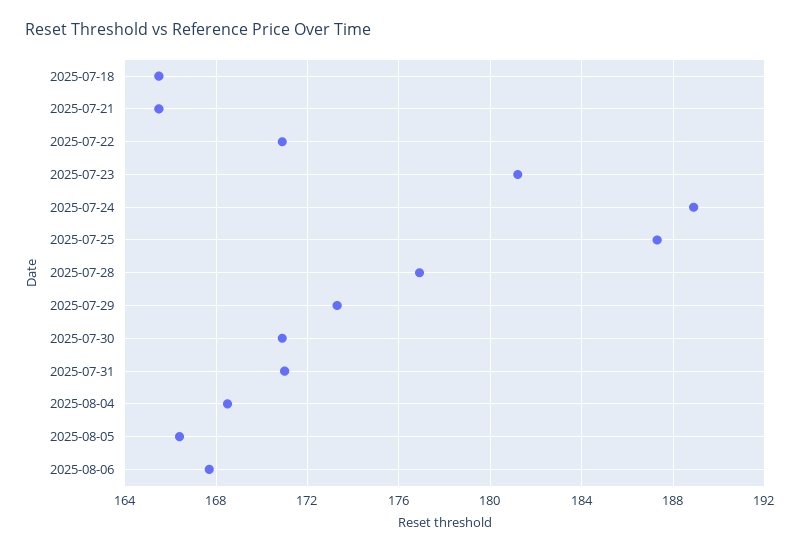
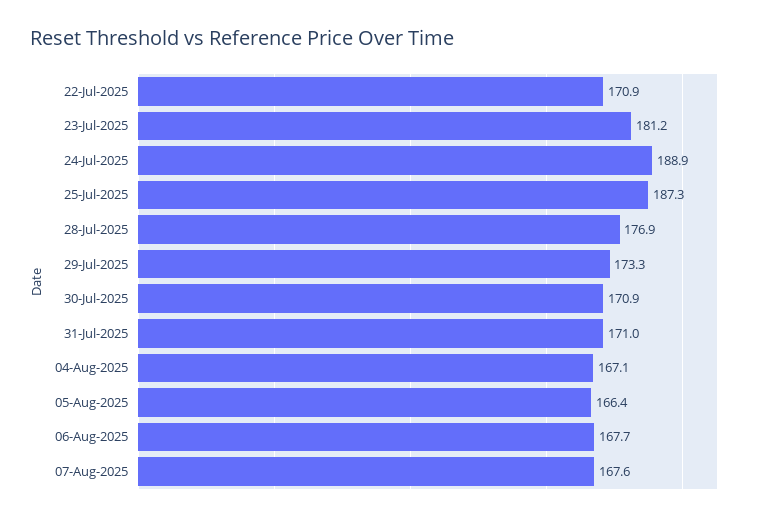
2025-07-18: 165.5 -> none
2025-07-21: 165.5 -> none
2025-08-04: 168.5 -> 167.1
07-Aug-2025: none -> 167.6

